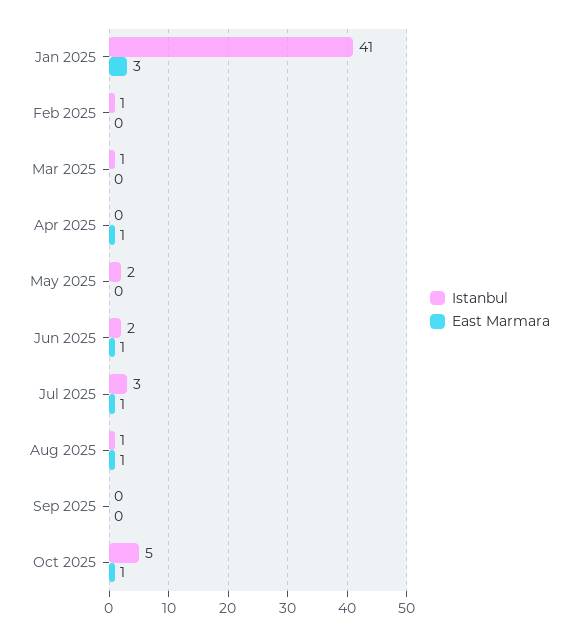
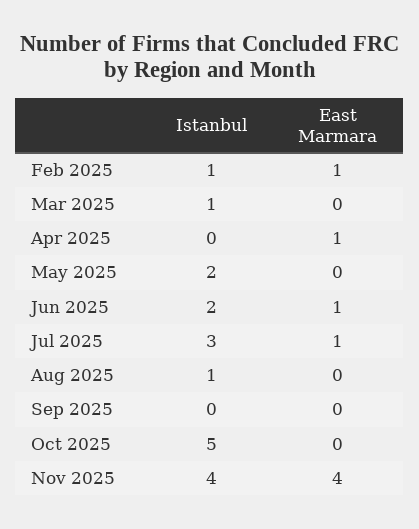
Istanbul, Jan 2025: 41 -> none
East Marmara, Jan 2025: 3 -> none
East Marmara, Feb 2025: 0 -> 1
East Marmara, Aug 2025: 1 -> 0
East Marmara, Oct 2025: 1 -> 0
Istanbul, Nov 2025: none -> 4
East Marmara, Nov 2025: none -> 4

